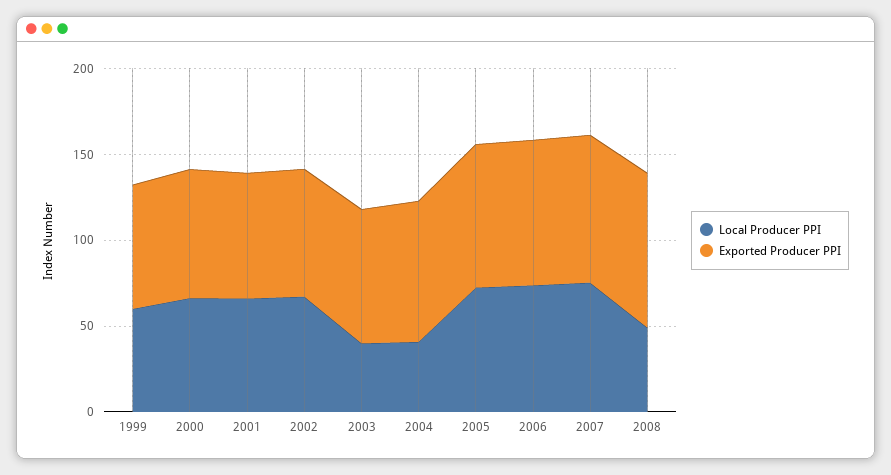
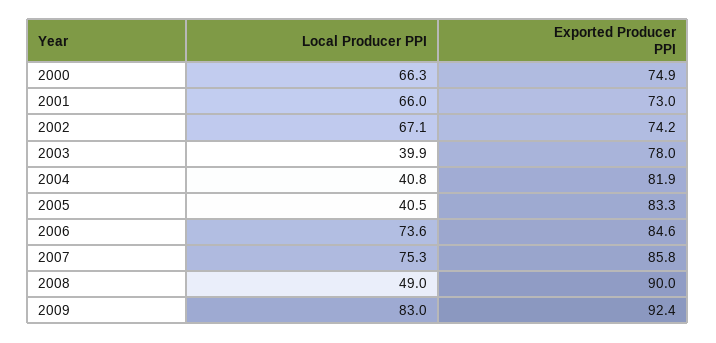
Local Producer PPI, 1999: 60 -> none
Exported Producer PPI, 1999: 70 -> none
Local Producer PPI, 2005: 70 -> 40.5
Local Producer PPI, 2009: none -> 83
Exported Producer PPI, 2009: none -> 92.4

